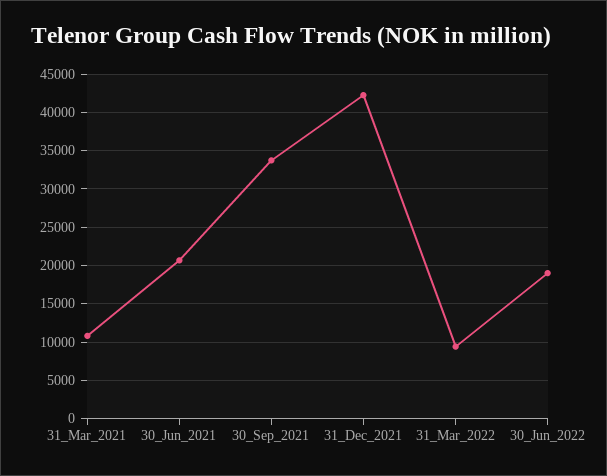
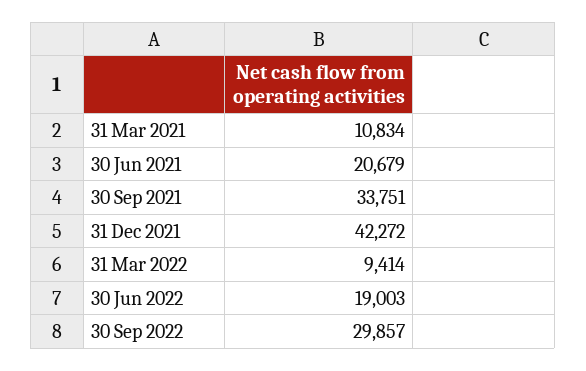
30 Sep 2022: none -> 29857

